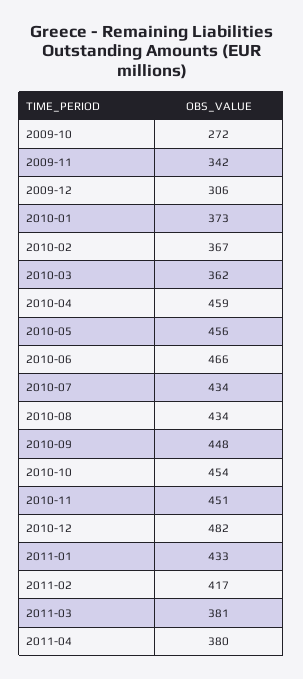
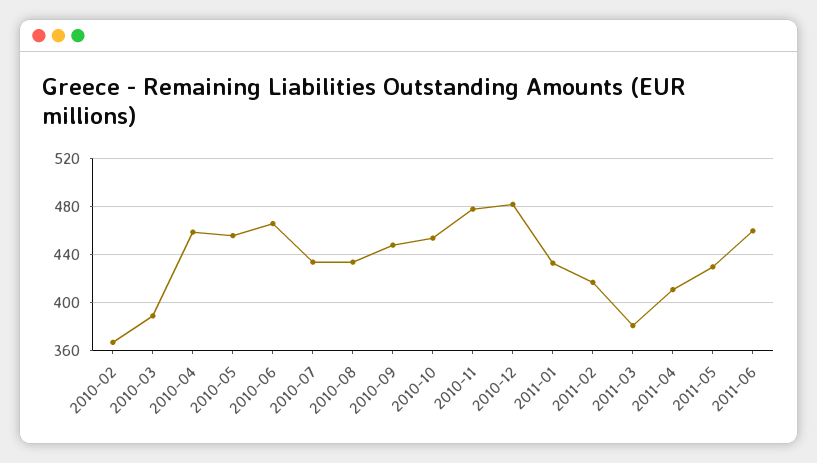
2009-10: 272 -> none
2009-11: 342 -> none
2009-12: 306 -> none
2010-01: 373 -> none
2010-03: 362 -> 390
2010-11: 451 -> 480
2011-04: 380 -> 410
2011-05: none -> 430
2011-06: none -> 460

